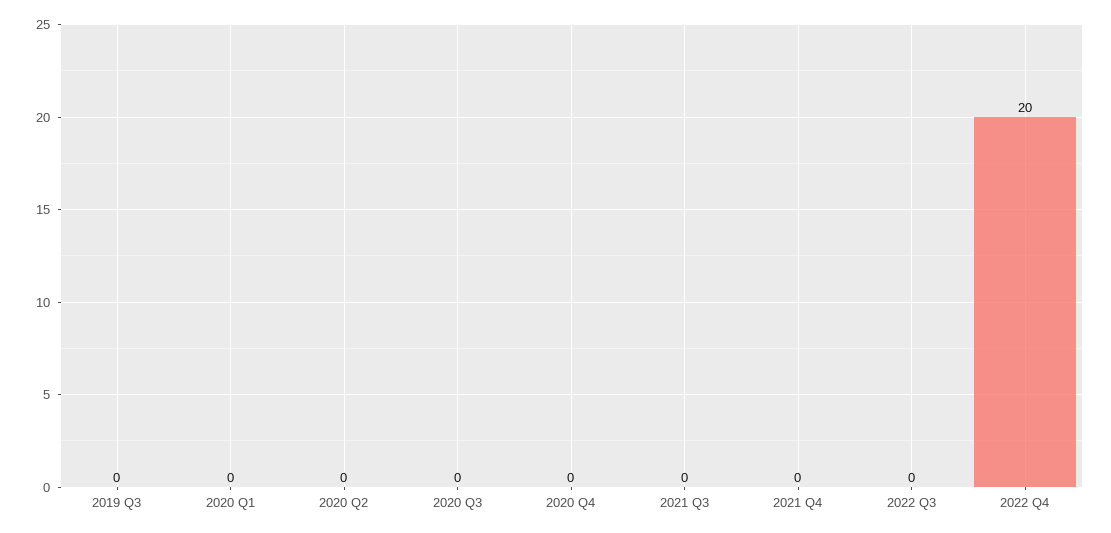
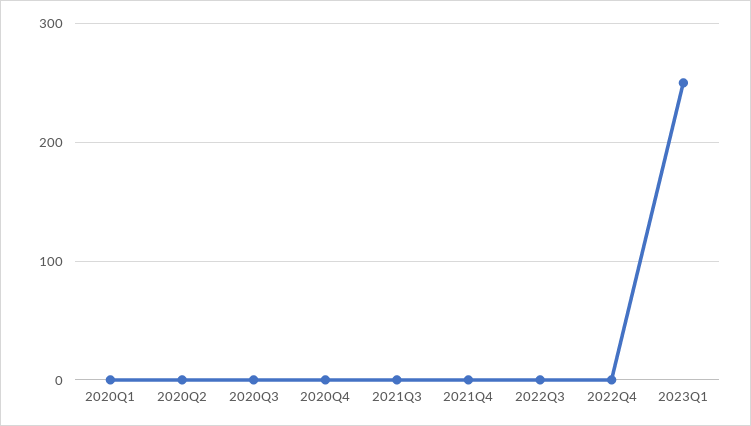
2019 Q3: 0 -> none
2022 Q4: 20 -> 0
2023Q1: none -> 250

